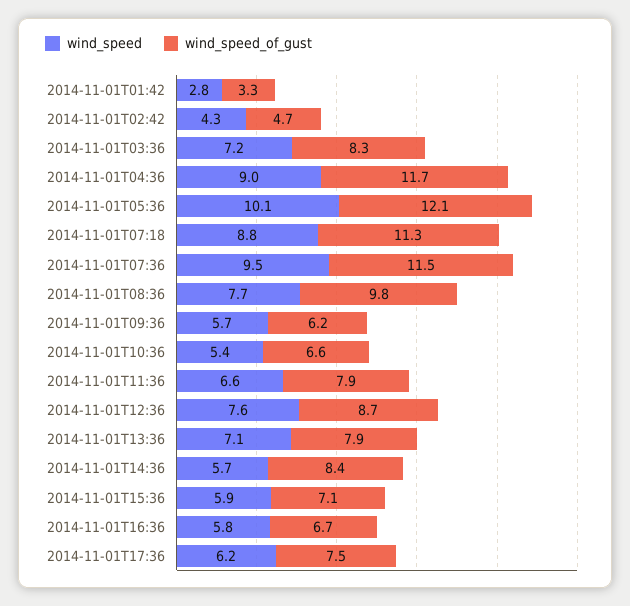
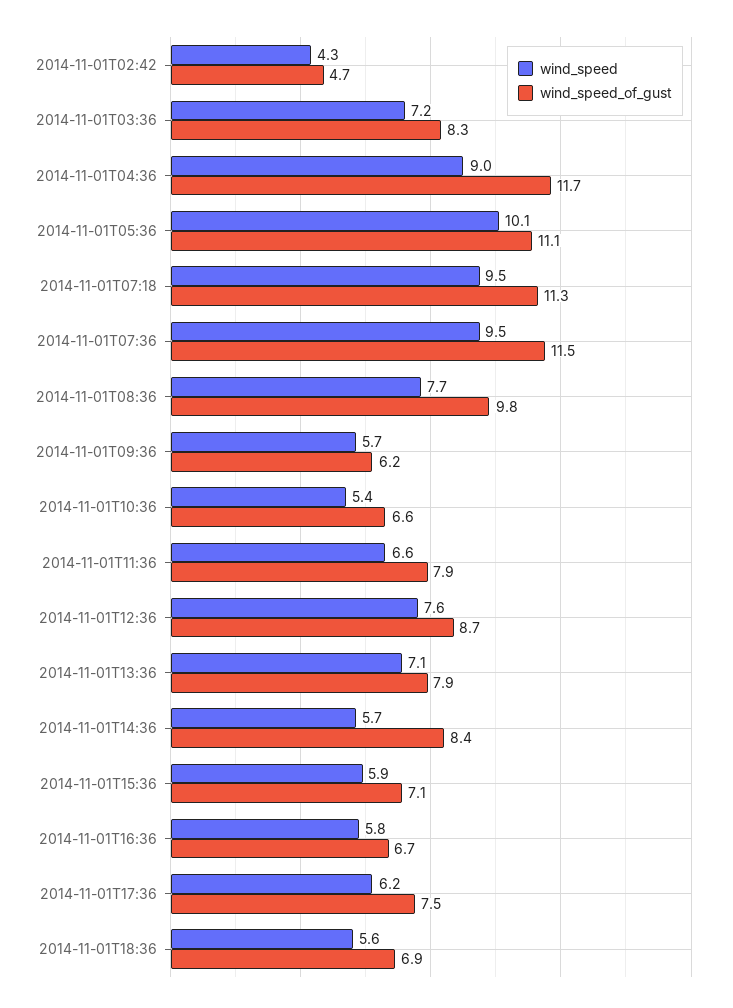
wind_speed, 2014-11-01T01:42: 2.8 -> none
wind_speed_of_gust, 2014-11-01T01:42: 3.3 -> none
wind_speed_of_gust, 2014-11-01T05:36: 12.1 -> 11.1
wind_speed, 2014-11-01T07:18: 8.8 -> 9.5
wind_speed, 2014-11-01T18:36: none -> 5.6
wind_speed_of_gust, 2014-11-01T18:36: none -> 6.9

